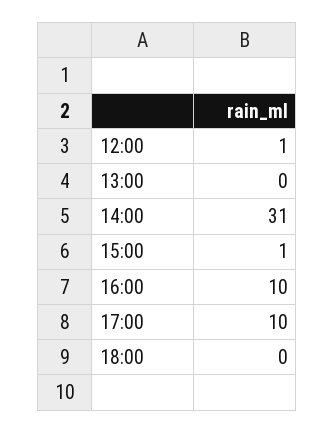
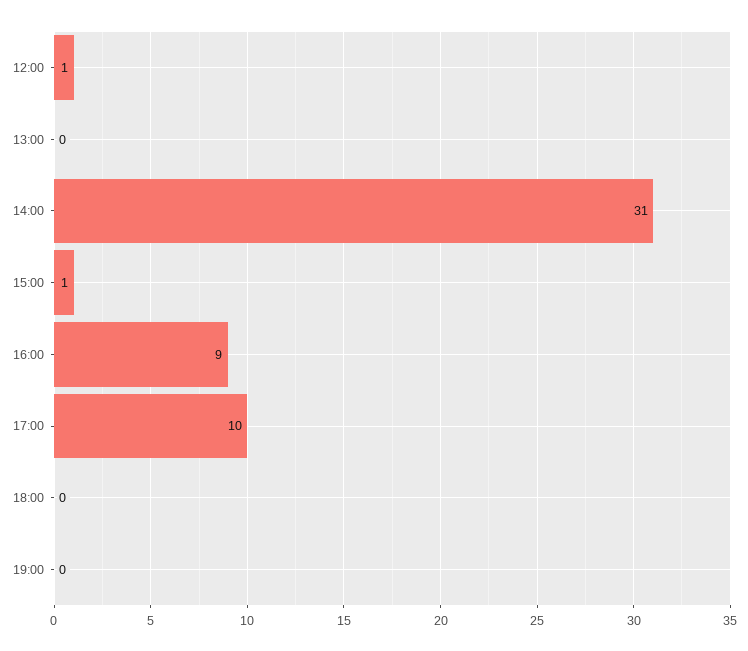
16:00: 10 -> 9
19:00: none -> 0

